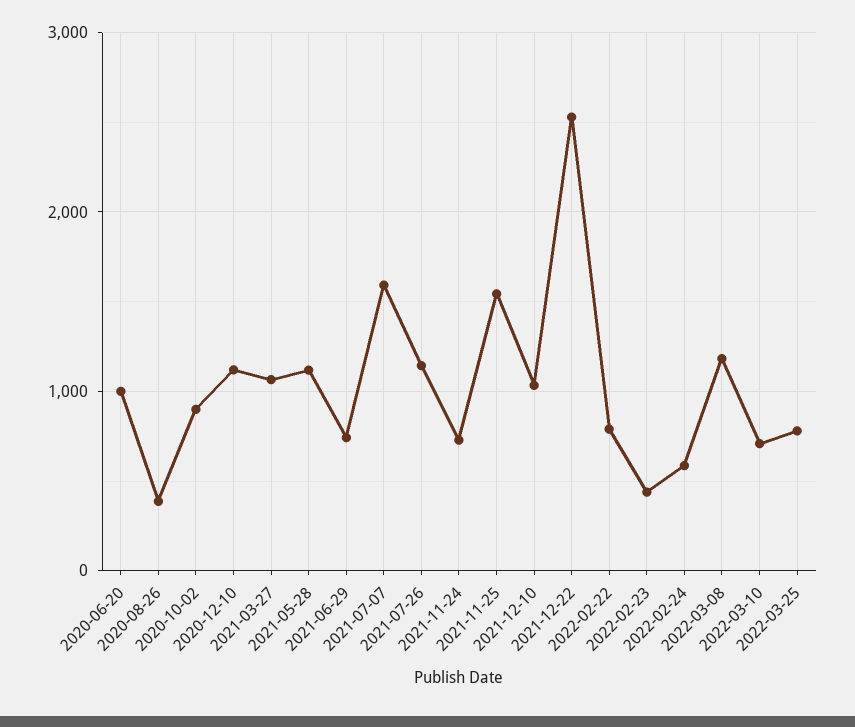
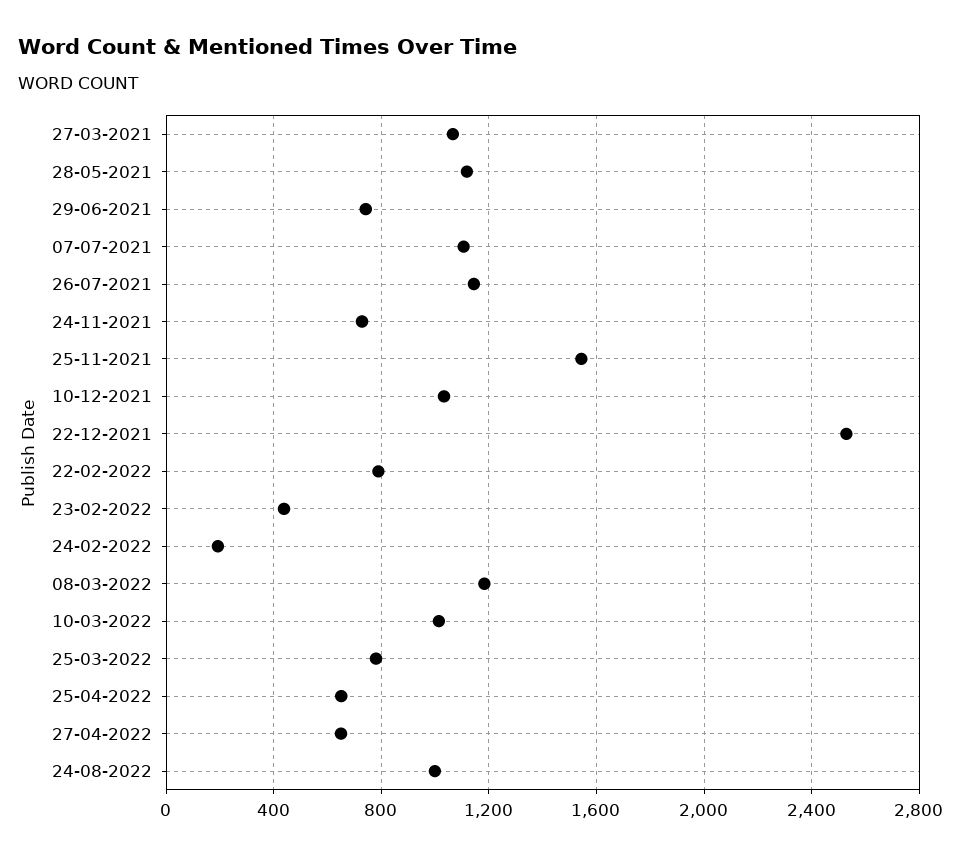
2020-06-20: 1000 -> none
2020-08-26: 400 -> none
2020-10-02: 900 -> none
2020-12-10: 1100 -> none
2021-07-07: 1600 -> 1100
2022-02-24: 600 -> 200
2022-03-10: 700 -> 1000
25-04-2022: none -> 650
27-04-2022: none -> 650
24-08-2022: none -> 1000

